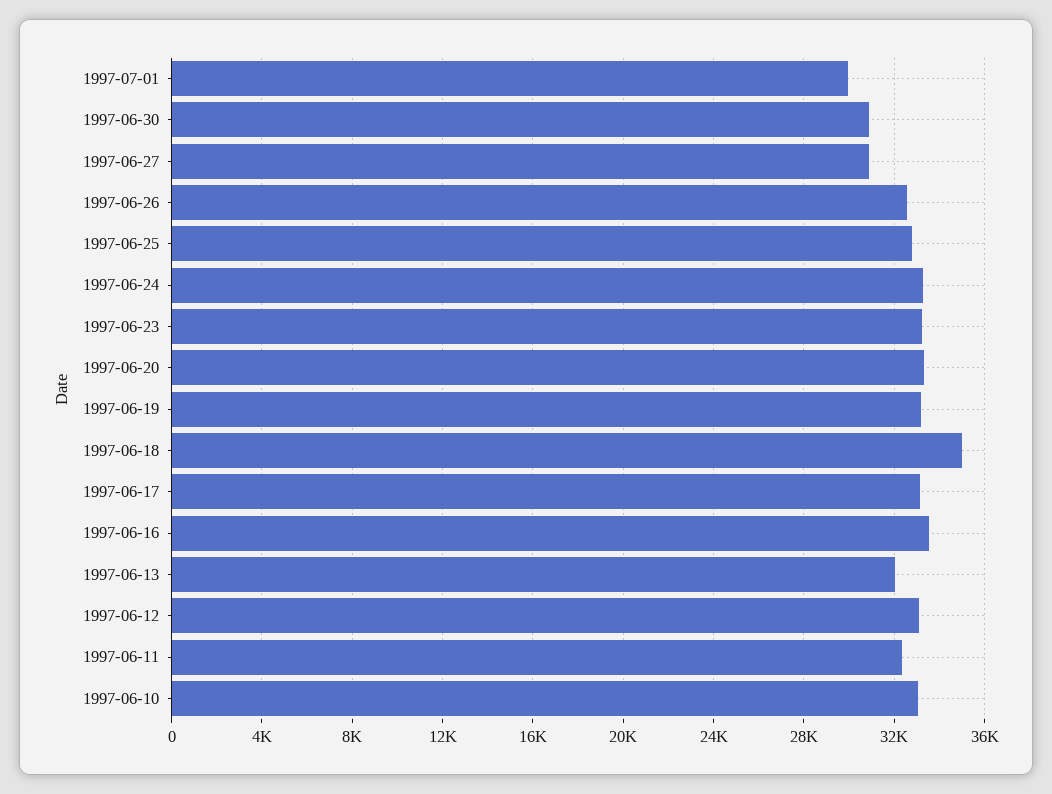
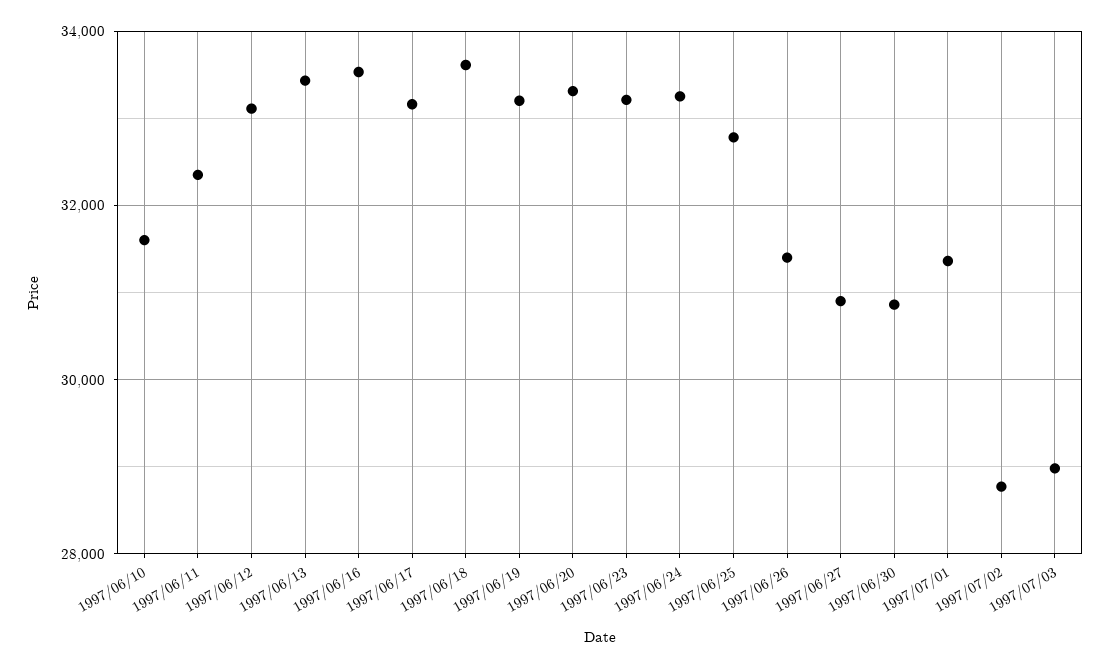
1997-07-01: 30000 -> 31400
1997-06-26: 32500 -> 31400
1997-06-18: 35000 -> 33600
1997-06-13: 32000 -> 33400
1997-06-10: 33000 -> 31600
1997/07/02: none -> 28800
1997/07/03: none -> 29000

